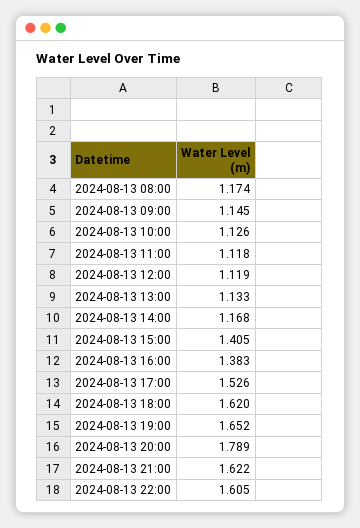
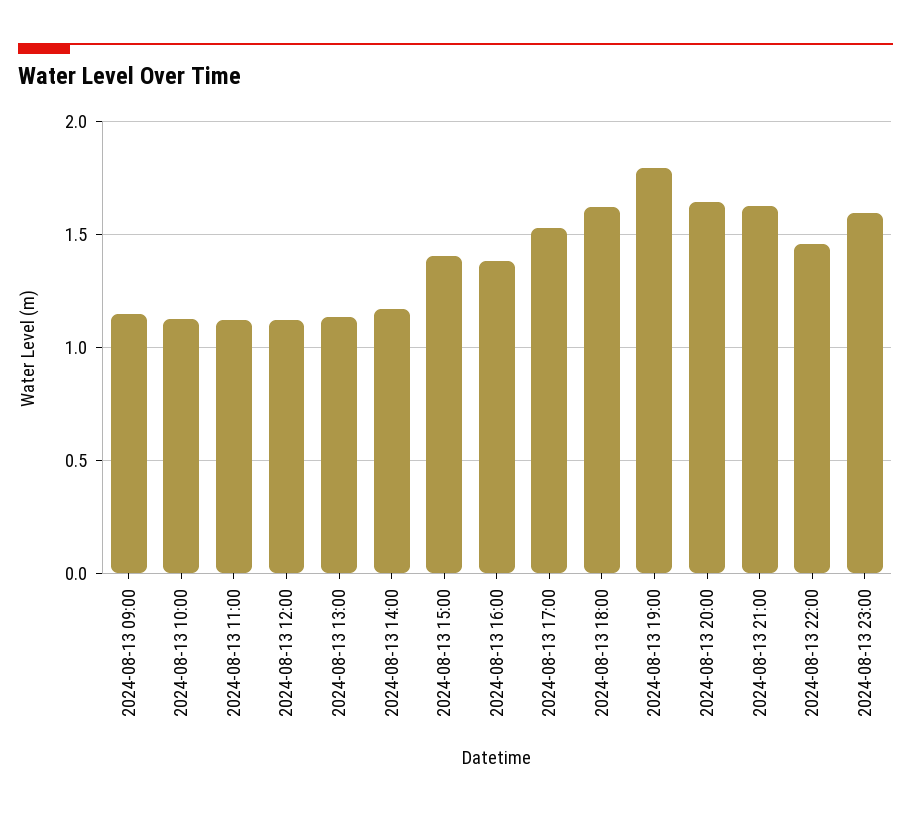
2024-08-13 08:00: 1.174 -> none
2024-08-13 19:00: 1.652 -> 1.8
2024-08-13 20:00: 1.789 -> 1.65
2024-08-13 22:00: 1.605 -> 1.45
2024-08-13 23:00: none -> 1.6

